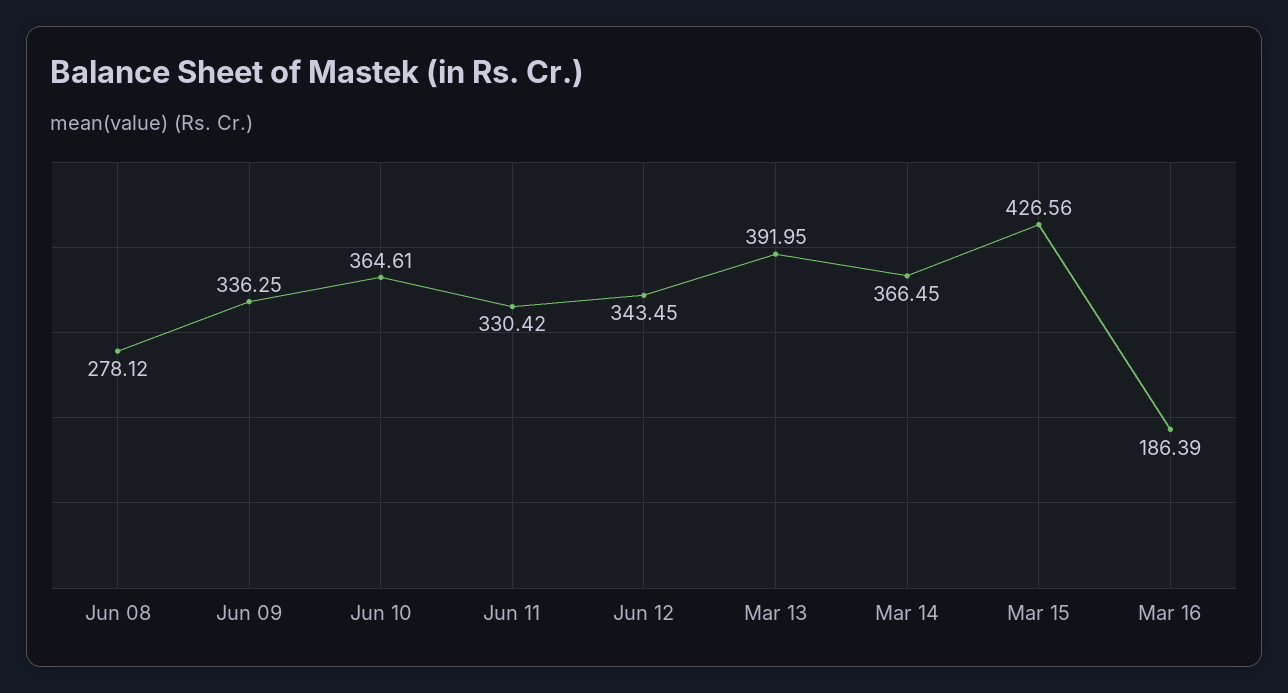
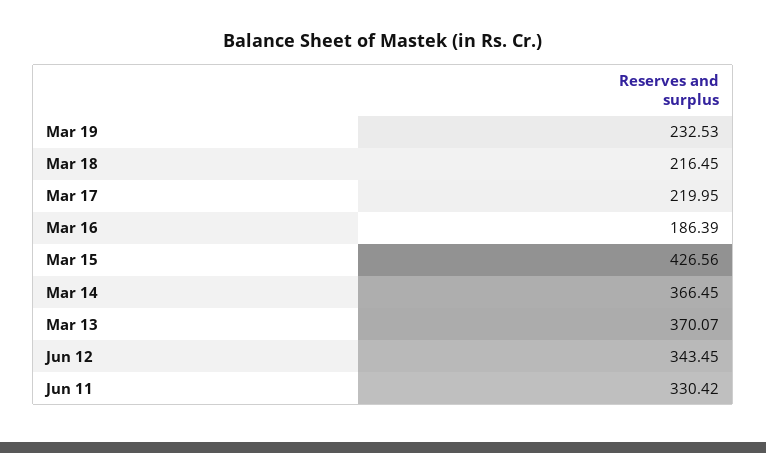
Jun 08: 278.12 -> none
Jun 09: 336.25 -> none
Jun 10: 364.61 -> none
Mar 13: 391.95 -> 370.07
Mar 19: none -> 232.53
Mar 18: none -> 216.45
Mar 17: none -> 219.95

